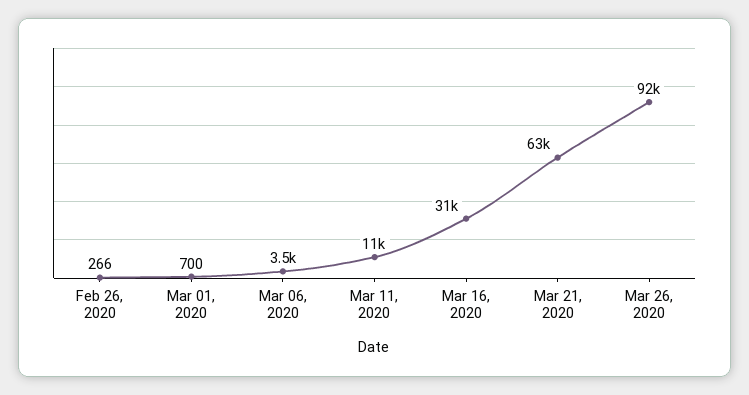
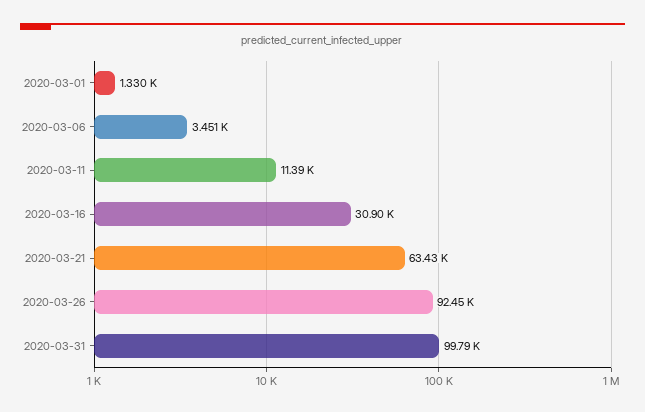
Feb 26, 2020: 266 -> none
Mar 01, 2020: 700 -> 1330
2020-03-31: none -> 99790

